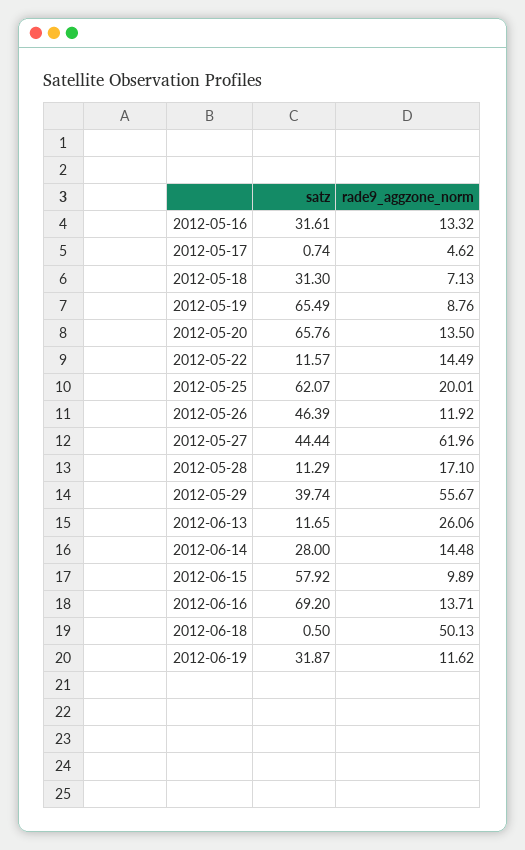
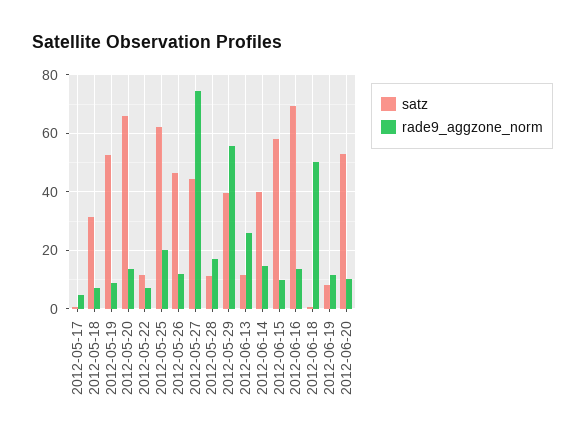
satz, 2012-05-16: 31.61 -> none
rade9_aggzone_norm, 2012-05-16: 13.32 -> none
satz, 2012-05-19: 65.49 -> 52.5
rade9_aggzone_norm, 2012-05-22: 14.49 -> 7.5
rade9_aggzone_norm, 2012-05-27: 61.96 -> 75
satz, 2012-06-14: 28 -> 40
satz, 2012-06-19: 31.87 -> 7.5
satz, 2012-06-20: none -> 52.5
rade9_aggzone_norm, 2012-06-20: none -> 10

